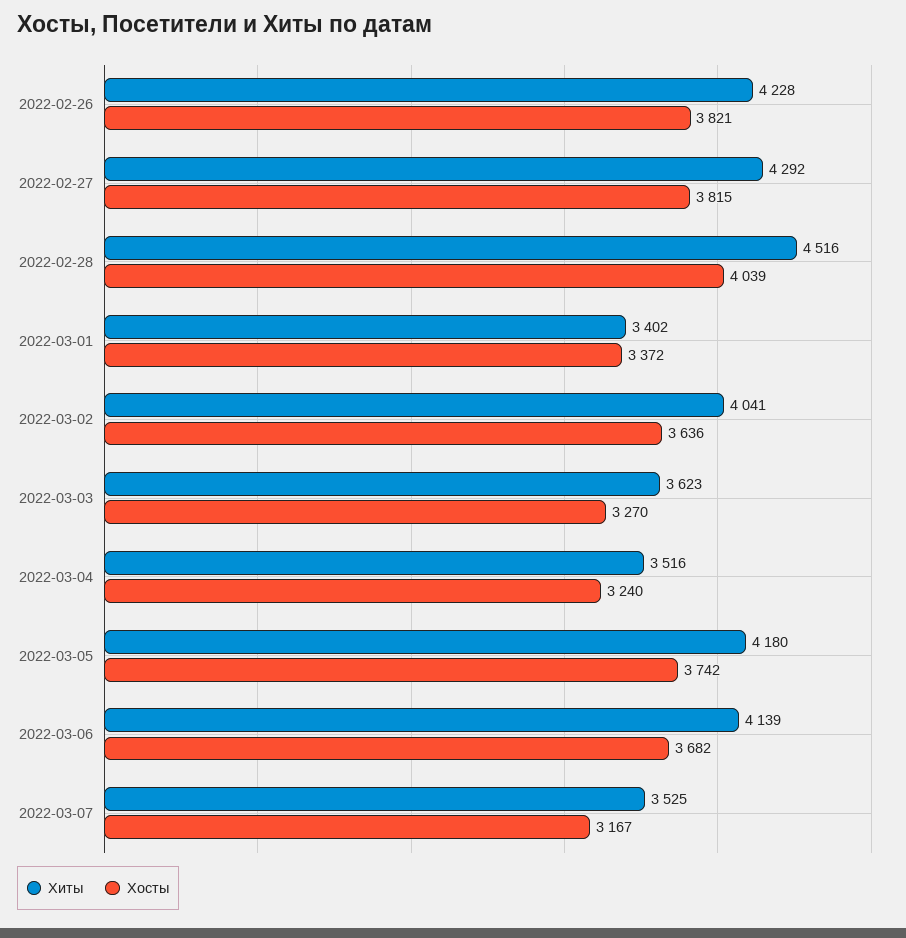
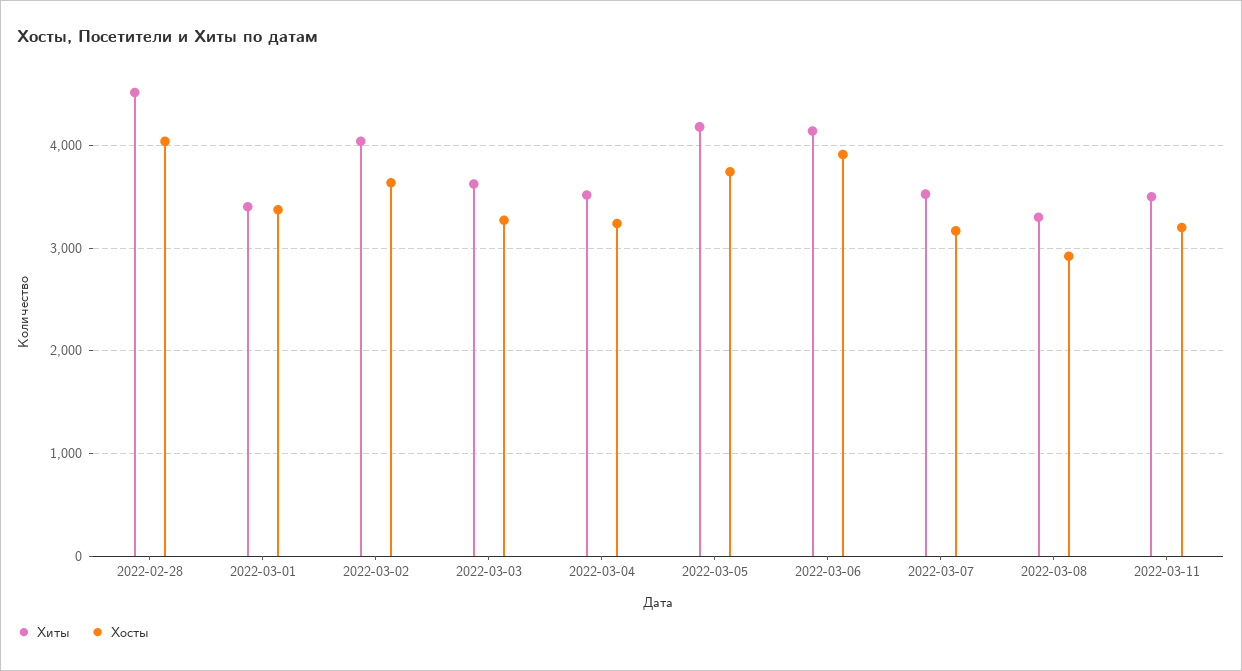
Хиты, 2022-02-26: 4228 -> none
Хосты, 2022-02-26: 3821 -> none
Хиты, 2022-02-27: 4292 -> none
Хосты, 2022-02-27: 3815 -> none
Хосты, 2022-03-06: 3682 -> 3900
Хиты, 2022-03-08: none -> 3300
Хосты, 2022-03-08: none -> 2900
Хиты, 2022-03-11: none -> 3500
Хосты, 2022-03-11: none -> 3200

